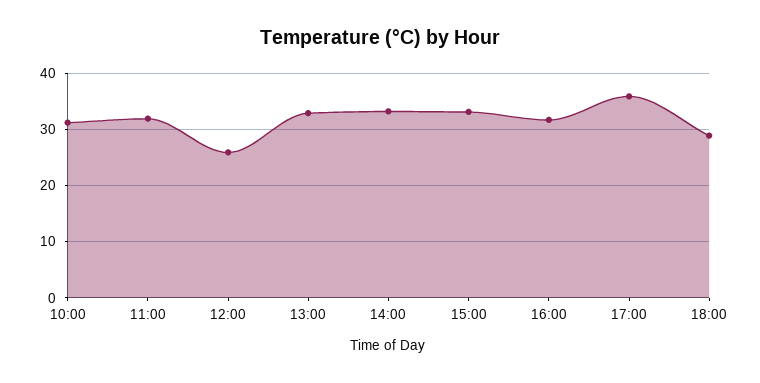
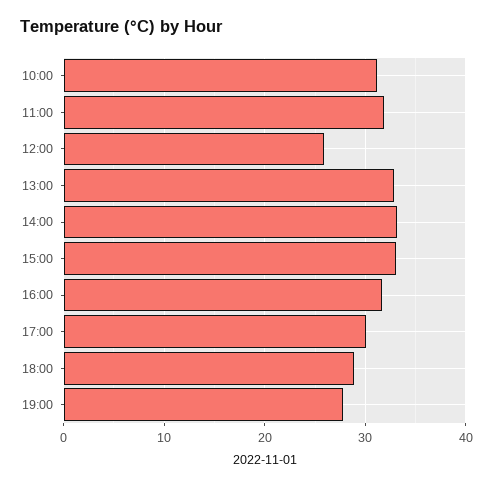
17:00: 36 -> 30
19:00: none -> 28

